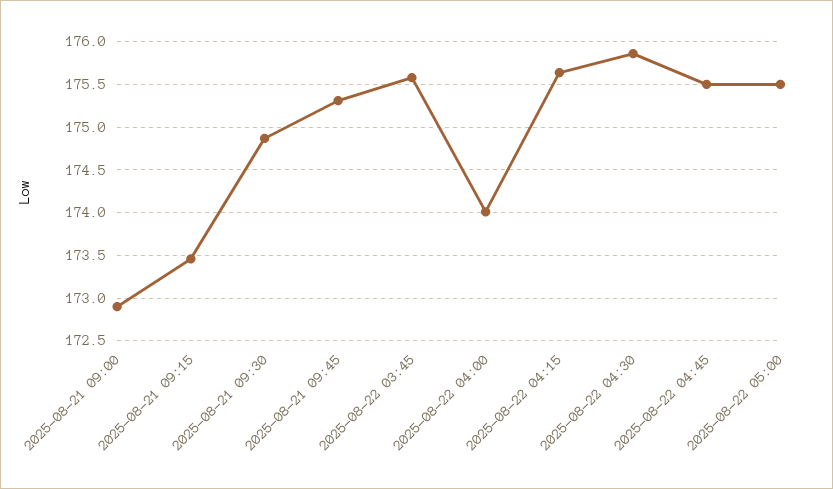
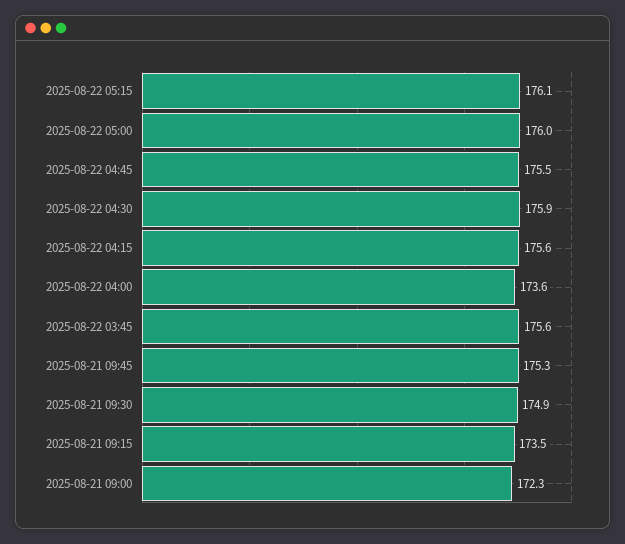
2025-08-21 09:00: 172.9 -> 172.3
2025-08-22 04:00: 174 -> 173.6
2025-08-22 05:00: 175.5 -> 176
2025-08-22 05:15: none -> 176.1

